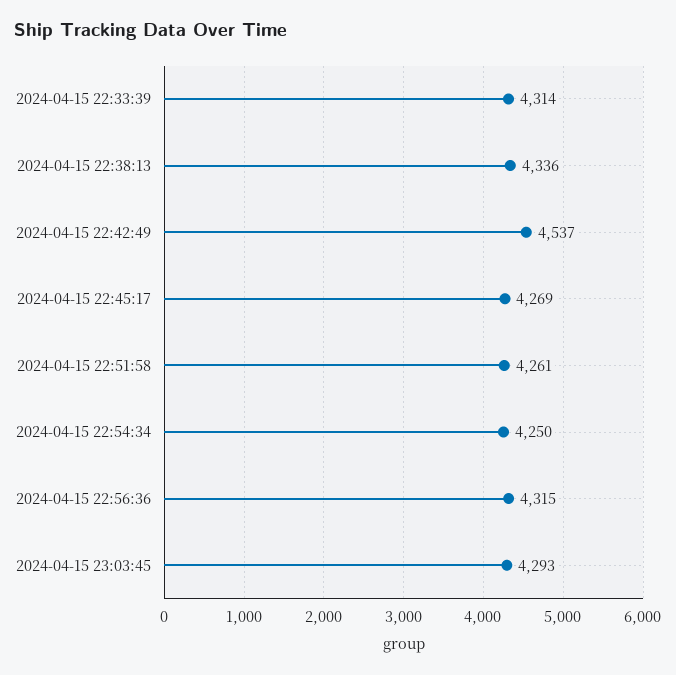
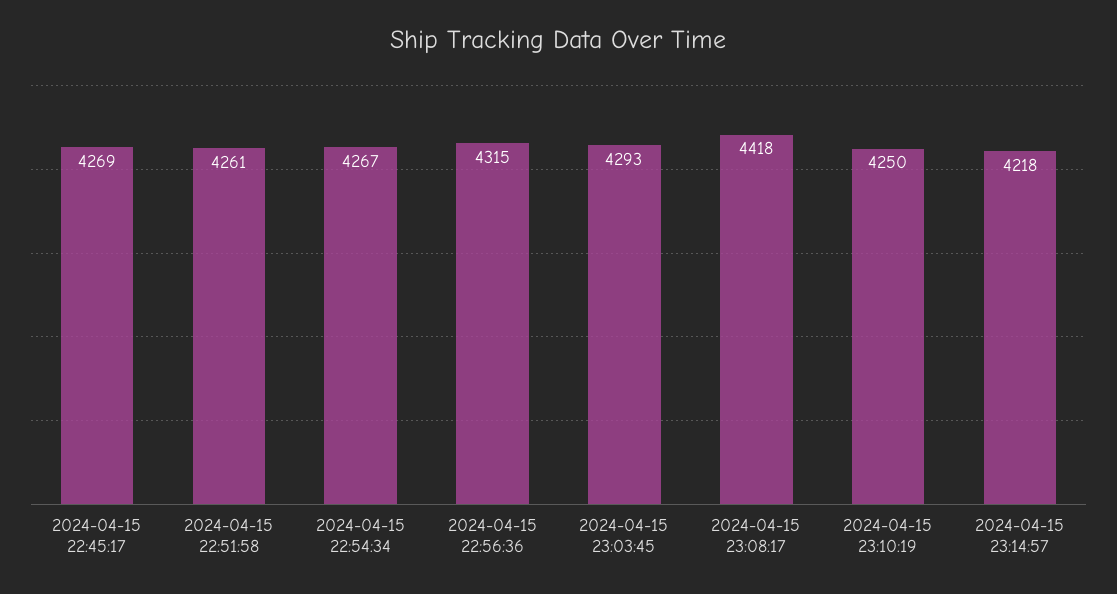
2024-04-15 22:33:39: 4314 -> none
2024-04-15 22:38:13: 4336 -> none
2024-04-15 22:42:49: 4537 -> none
2024-04-15 22:54:34: 4250 -> 4267
2024-04-15 23:08:17: none -> 4418
2024-04-15 23:10:19: none -> 4250
2024-04-15 23:14:57: none -> 4218

